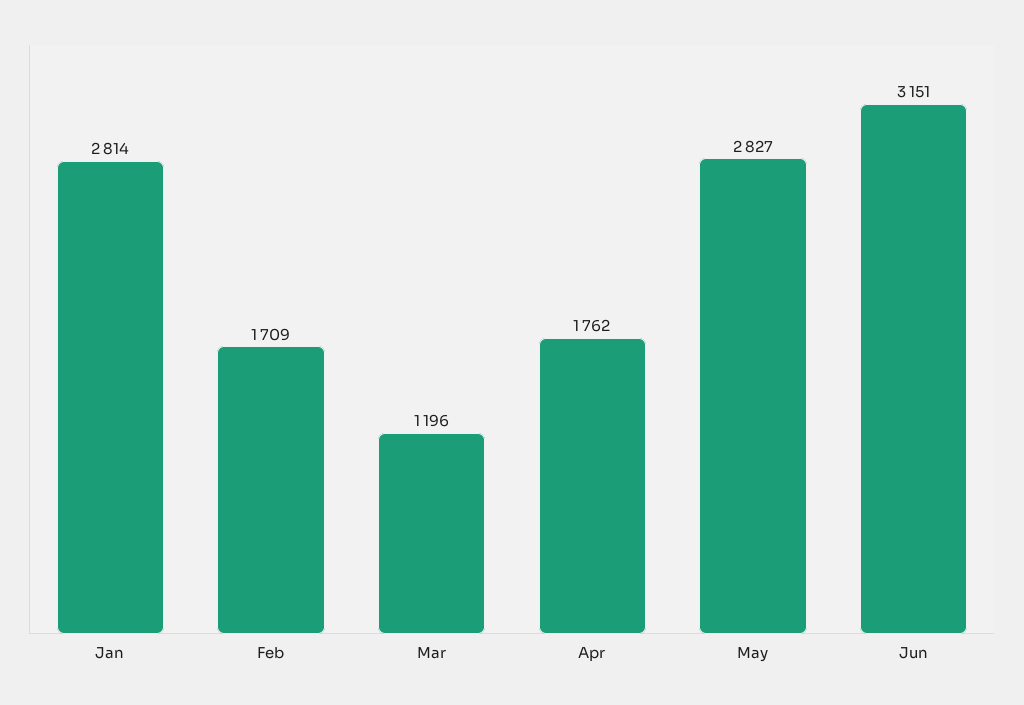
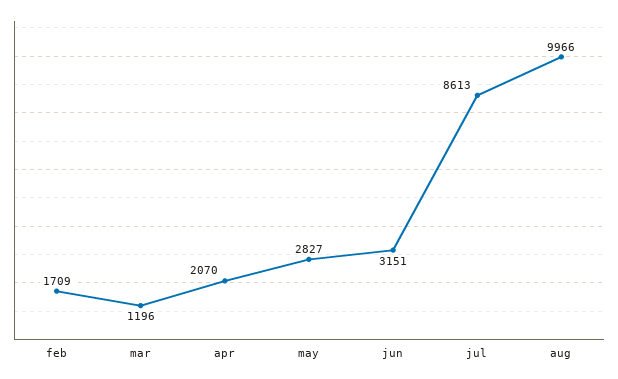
Jan: 2814 -> none
Apr: 1762 -> 2070
jul: none -> 8613
aug: none -> 9966

